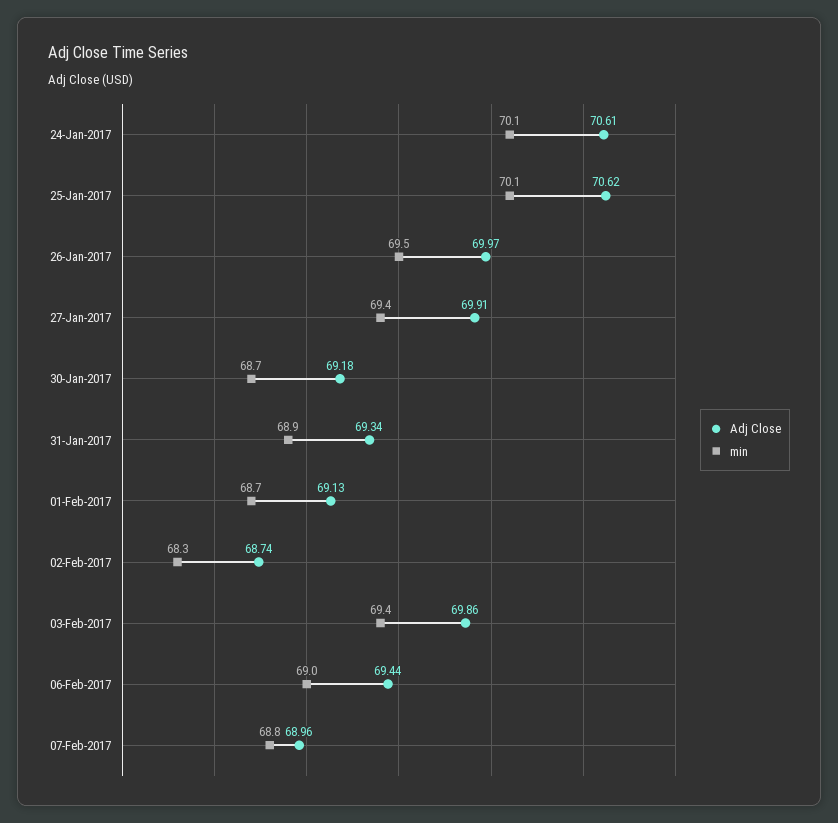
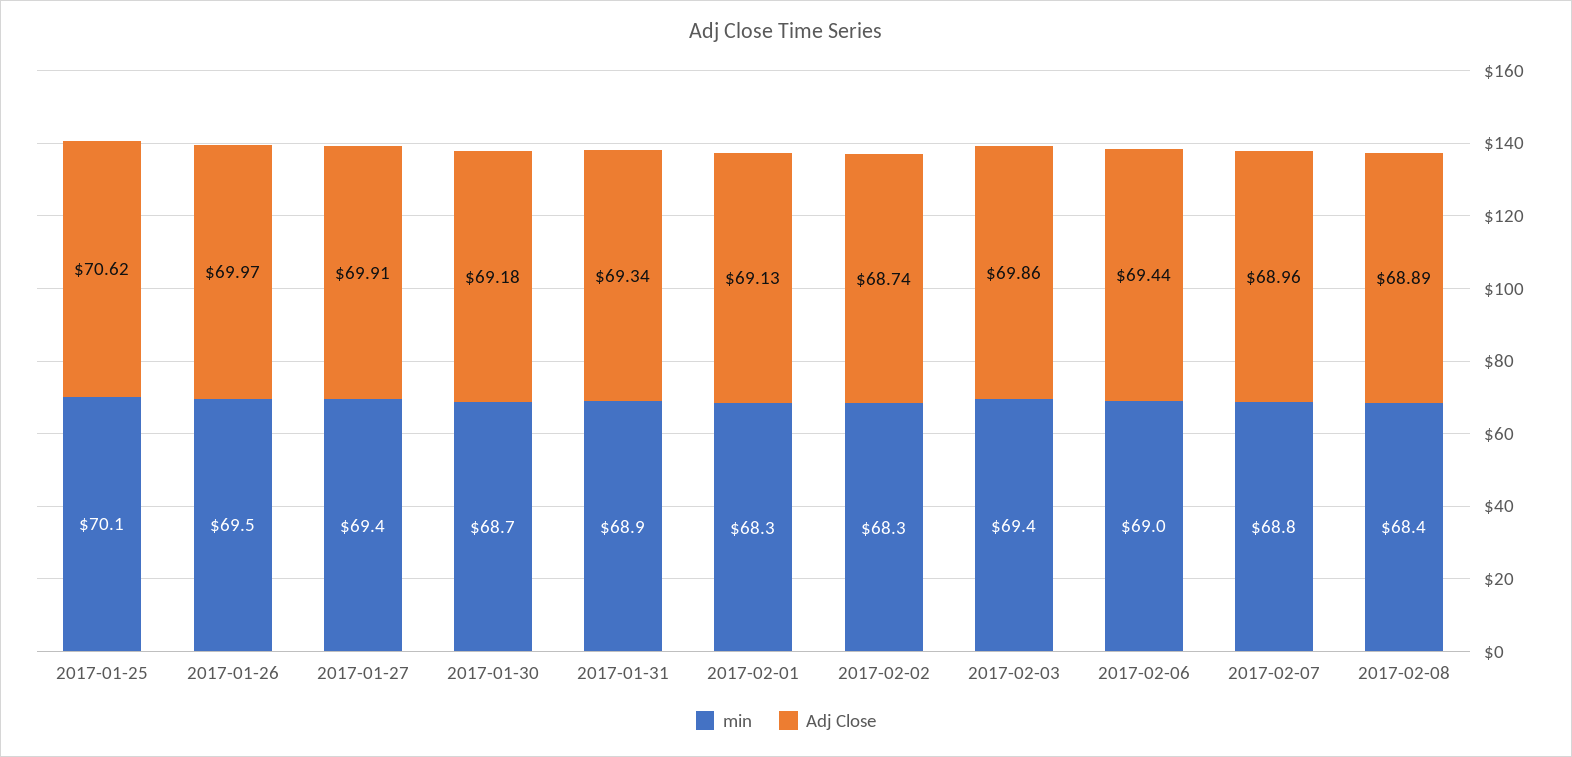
Adj Close, 24-Jan-2017: 70.61 -> none
min, 24-Jan-2017: 70.1 -> none
min, 01-Feb-2017: 68.7 -> 68.3
min, 2017-02-08: none -> 68.4
Adj Close, 2017-02-08: none -> 68.89

